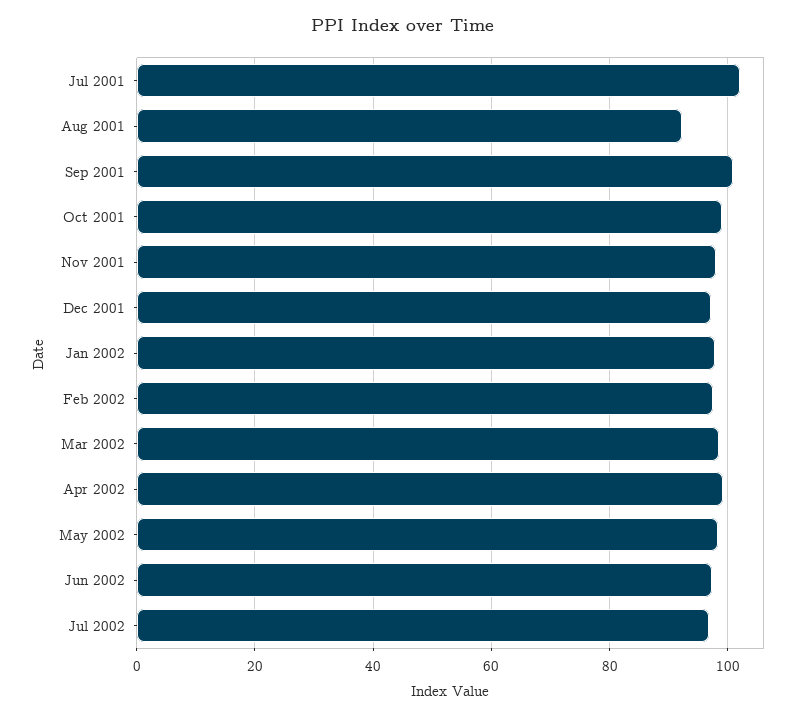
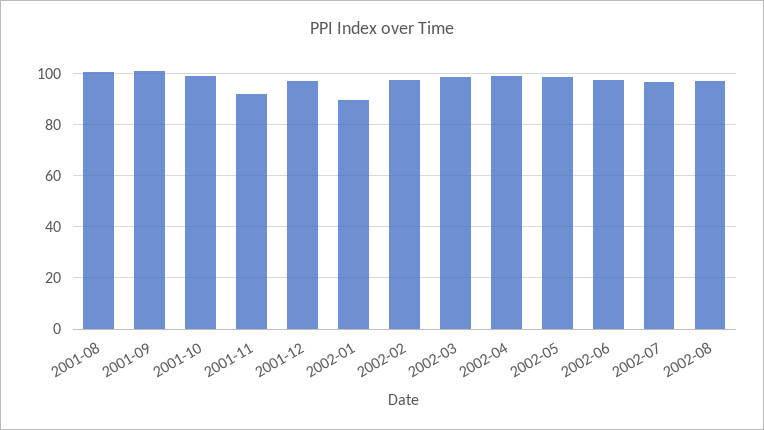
Jul 2001: 102 -> none
Aug 2001: 92 -> 100
Nov 2001: 98 -> 92.5
Jan 2002: 98 -> 90
2002-08: none -> 97.5

